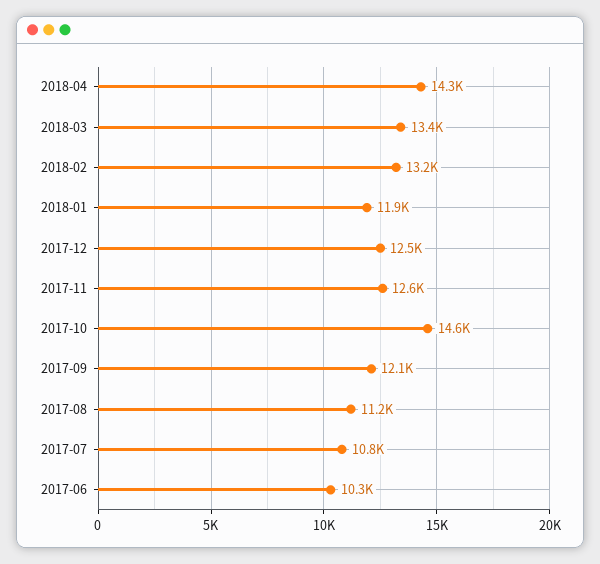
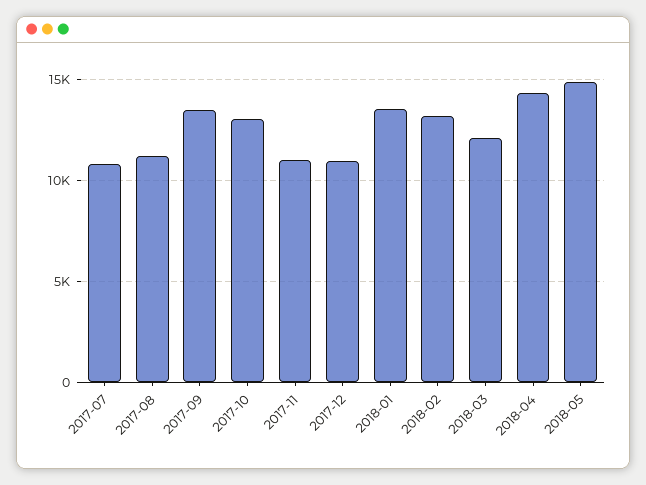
2018-03: 13400 -> 12000
2018-01: 11900 -> 13500
2017-12: 12500 -> 11000
2017-11: 12600 -> 11000
2017-10: 14600 -> 13000
2017-09: 12100 -> 13500
2017-06: 10300 -> none
2018-05: none -> 15000

